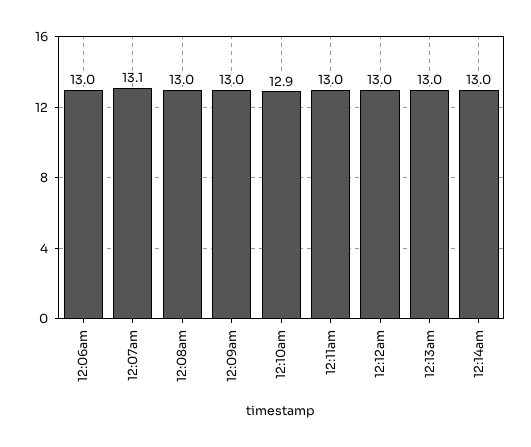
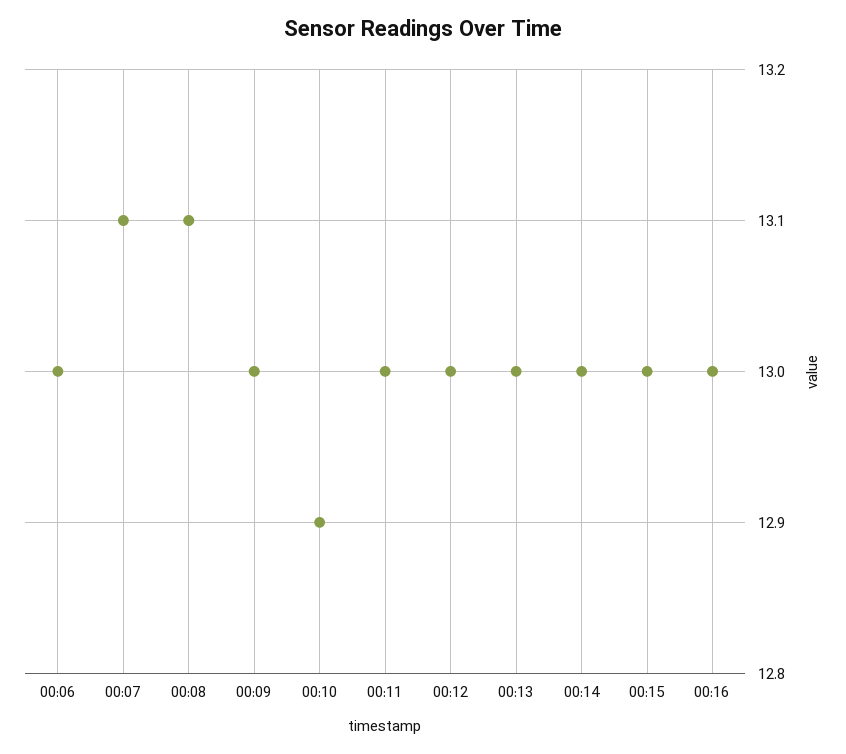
12:08am: 13 -> 13.1
00:15: none -> 13
00:16: none -> 13

